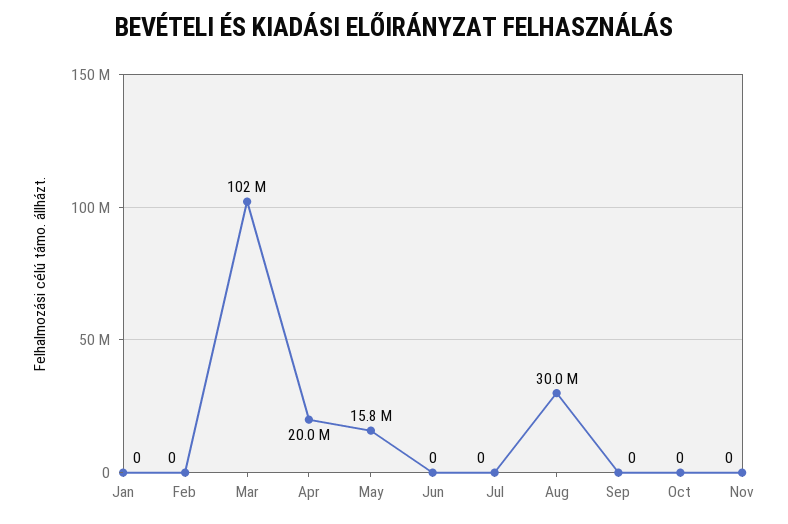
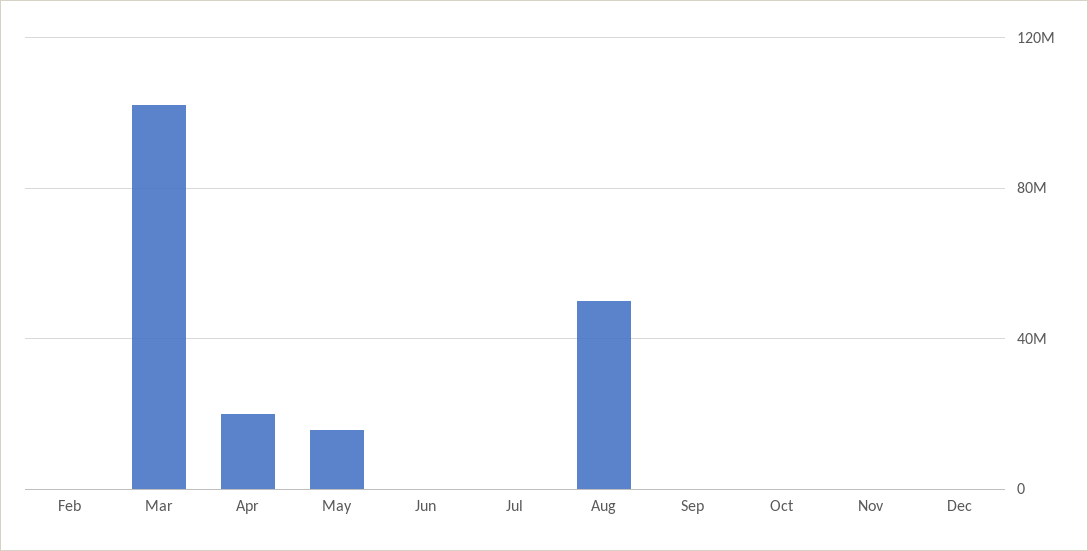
Jan: 0 -> none
Aug: 30000000 -> 50000000
Dec: none -> 0

